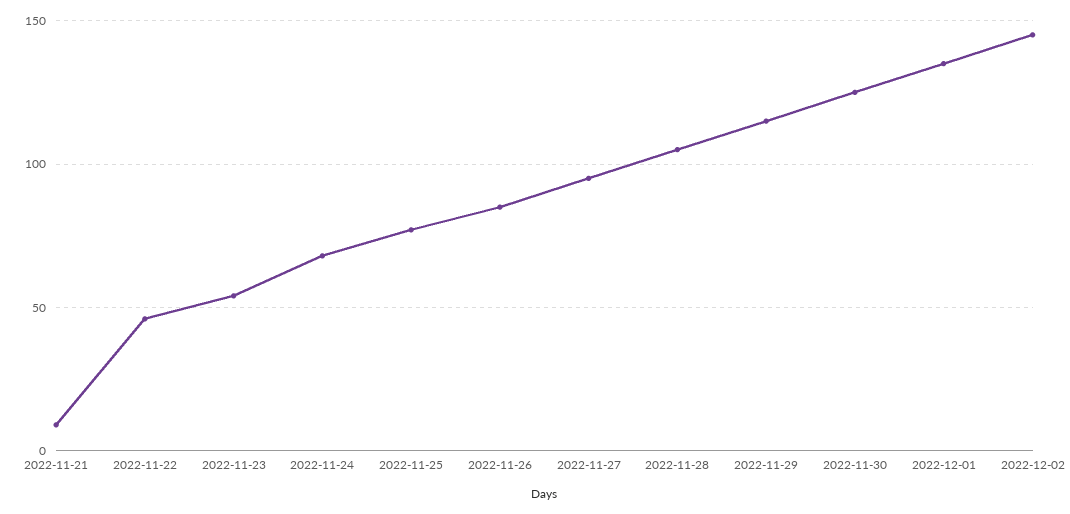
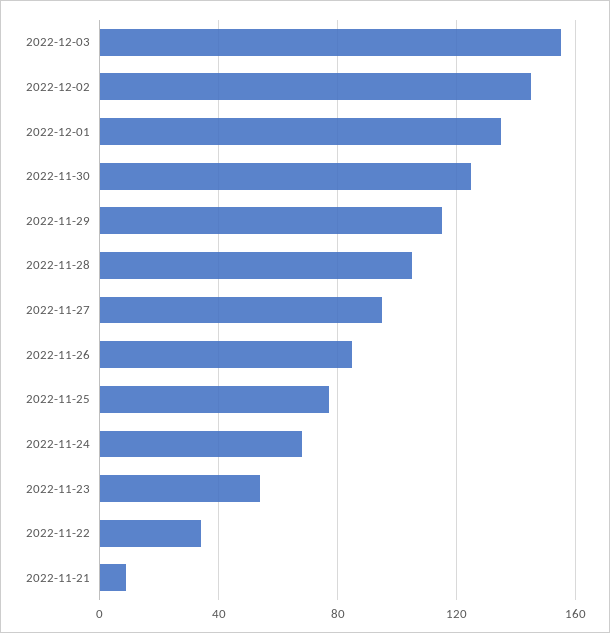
2022-11-22: 45 -> 35
2022-12-03: none -> 155

